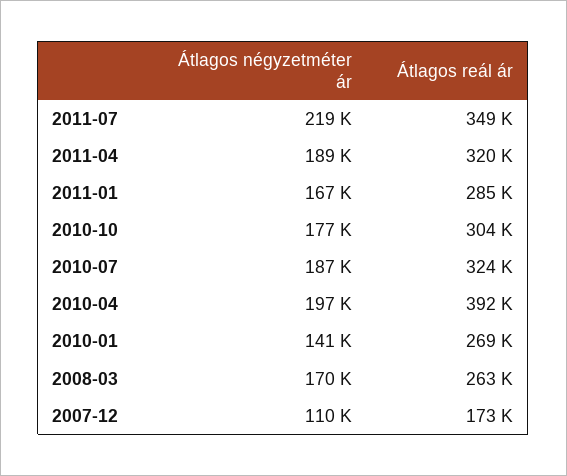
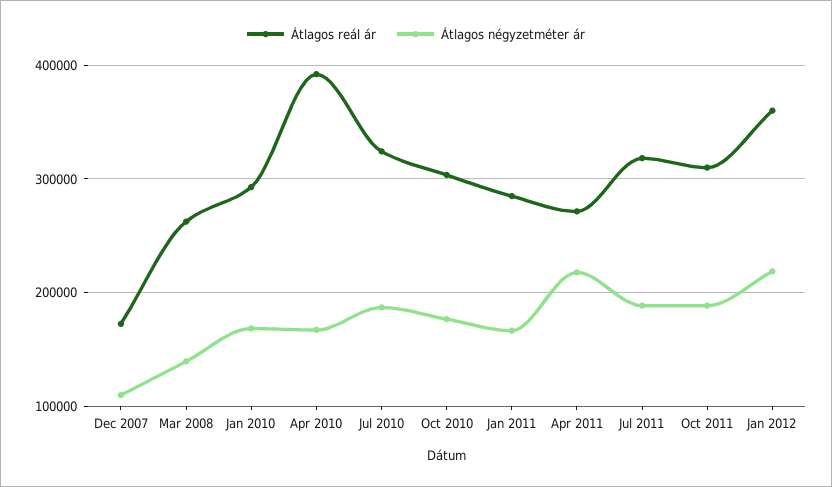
Átlagos négyzetméter ár, 2011-07: 219000 -> 190000
Átlagos reál ár, 2011-07: 349000 -> 320000
Átlagos négyzetméter ár, 2011-04: 189000 -> 220000
Átlagos reál ár, 2011-04: 320000 -> 270000
Átlagos négyzetméter ár, 2010-04: 197000 -> 170000
Átlagos négyzetméter ár, 2010-01: 141000 -> 170000
Átlagos reál ár, 2010-01: 269000 -> 290000
Átlagos négyzetméter ár, 2008-03: 170000 -> 140000
Átlagos reál ár, Oct 2011: none -> 310000
Átlagos négyzetméter ár, Oct 2011: none -> 190000
Átlagos reál ár, Jan 2012: none -> 360000
Átlagos négyzetméter ár, Jan 2012: none -> 220000

